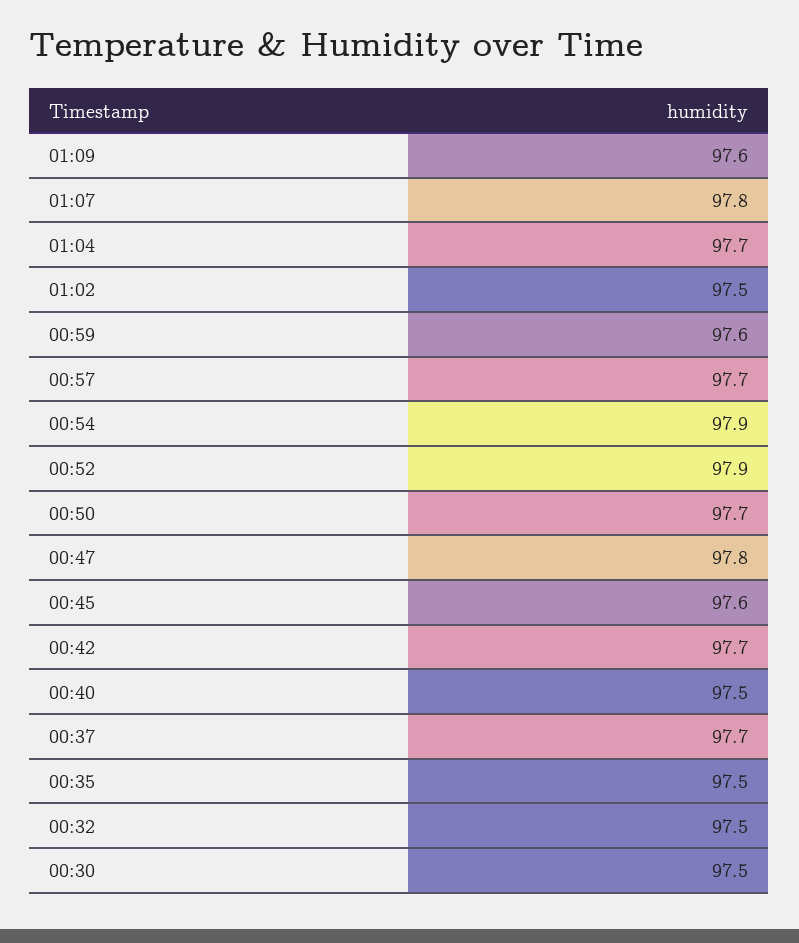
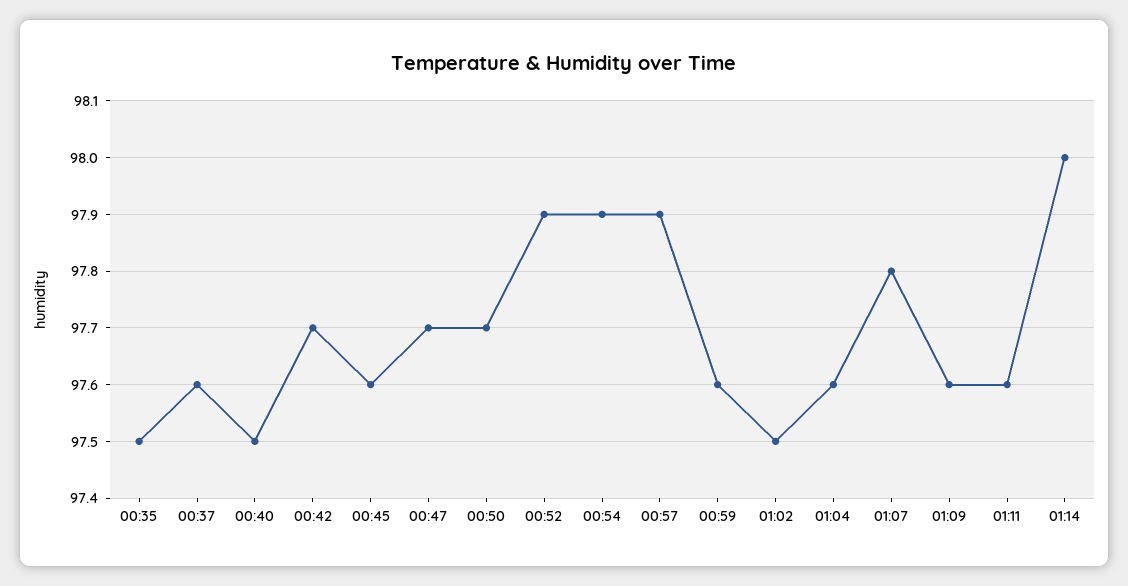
01:04: 97.7 -> 97.6
00:57: 97.7 -> 97.9
00:47: 97.8 -> 97.7
00:37: 97.7 -> 97.6
00:32: 97.5 -> none
00:30: 97.5 -> none
01:11: none -> 97.6
01:14: none -> 98

